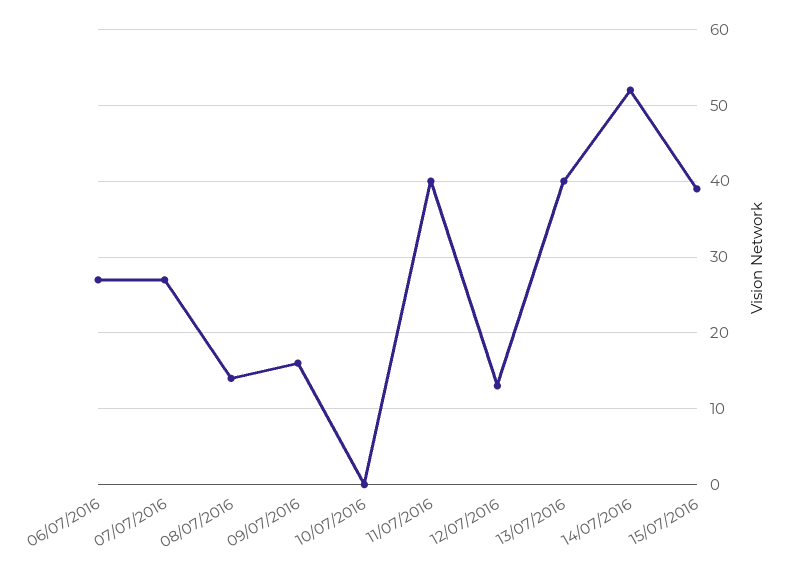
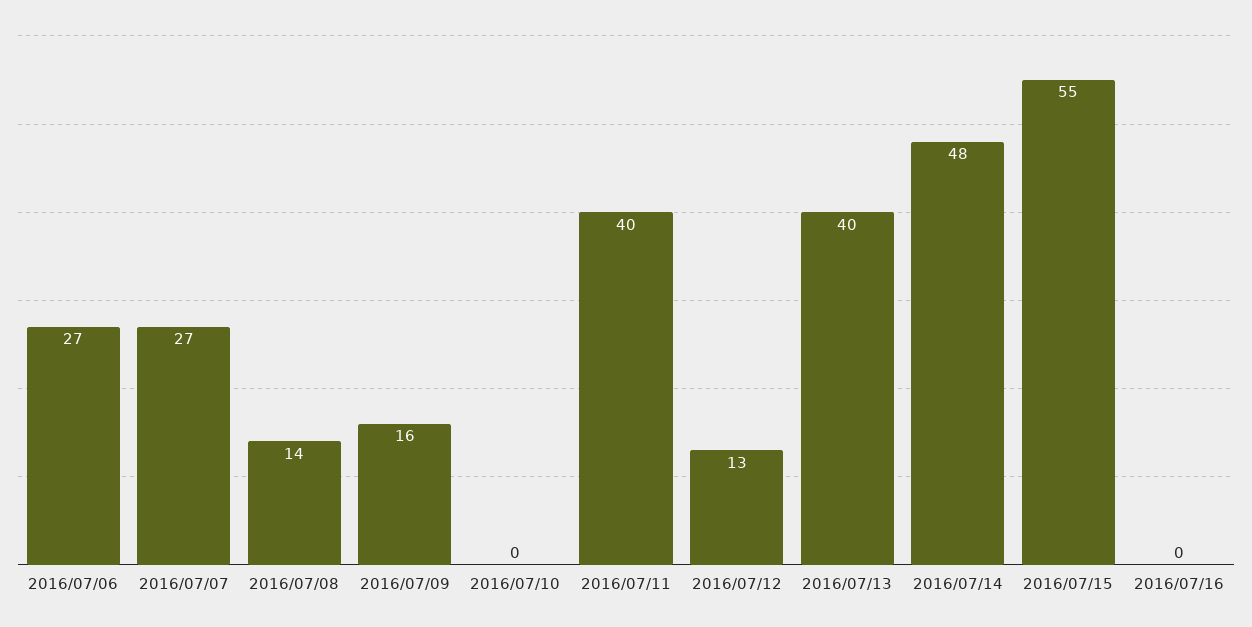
14/07/2016: 52 -> 48
15/07/2016: 39 -> 55
2016/07/16: none -> 0

